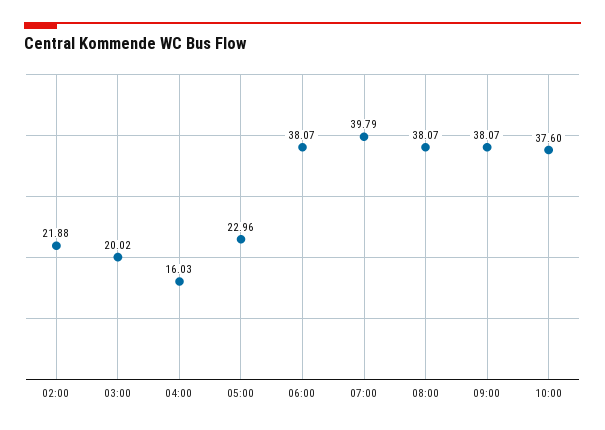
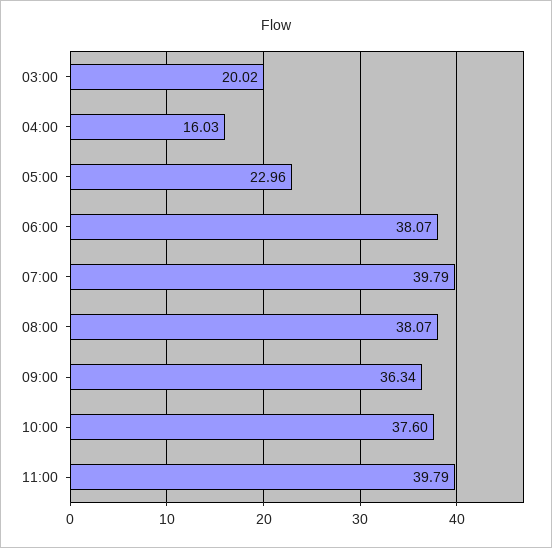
02:00: 21.88 -> none
09:00: 38.07 -> 36.34
11:00: none -> 39.79

